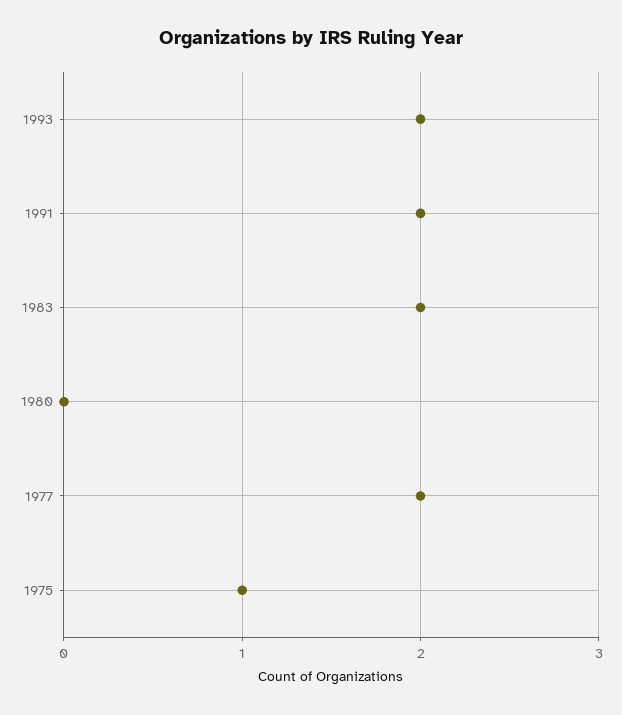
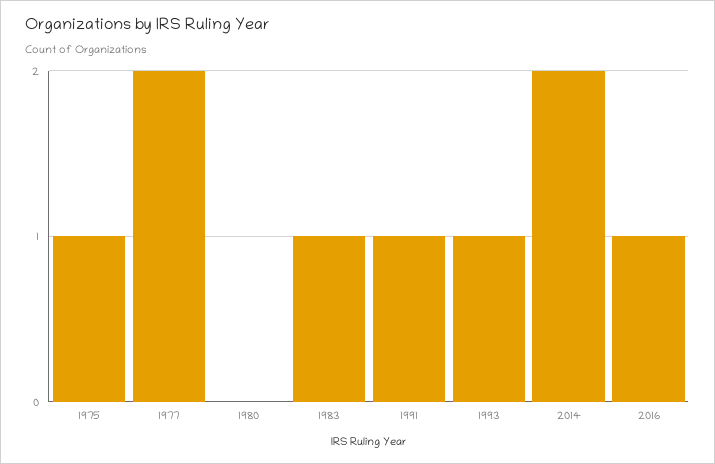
1993: 2 -> 1
1991: 2 -> 1
1983: 2 -> 1
2014: none -> 2
2016: none -> 1

